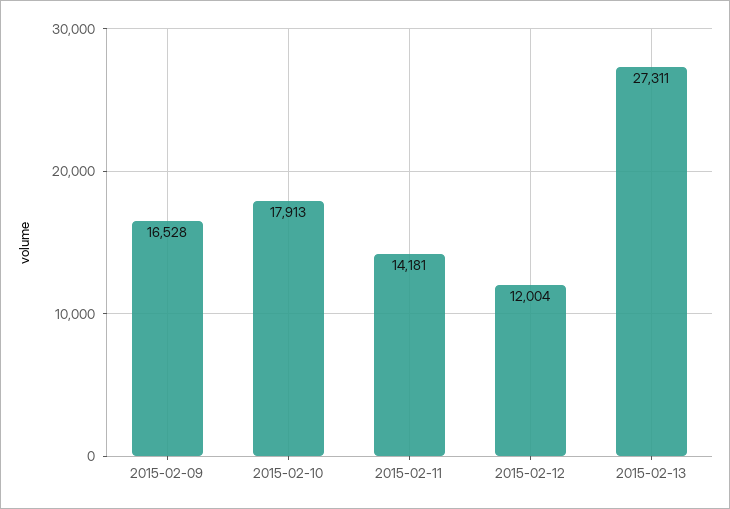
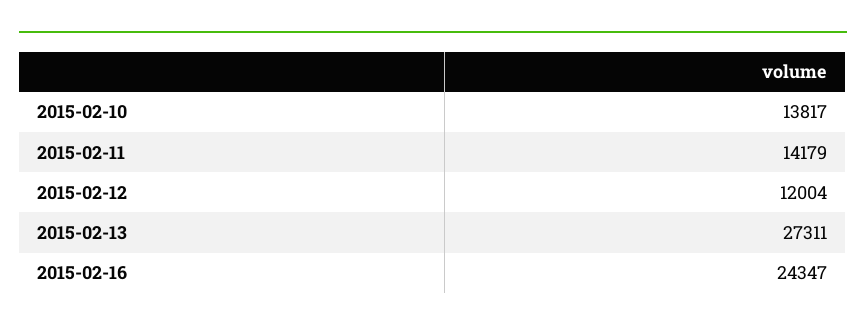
2015-02-09: 16528 -> none
2015-02-10: 17913 -> 13817
2015-02-11: 14181 -> 14179
2015-02-16: none -> 24347

